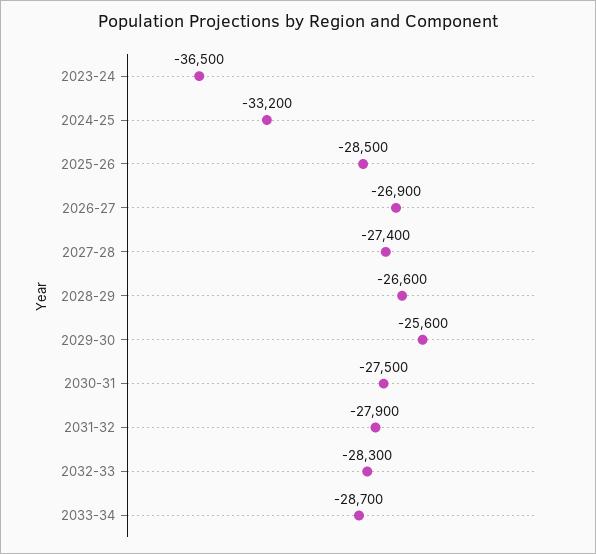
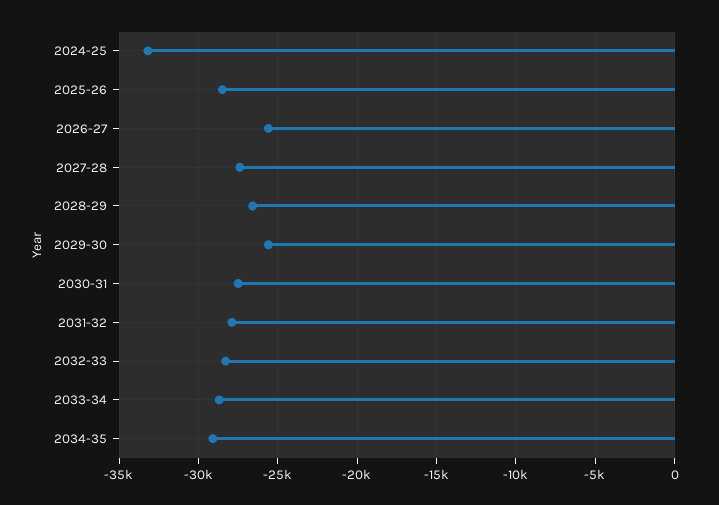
2023-24: -36500 -> none
2026-27: -26900 -> -25500
2034-35: none -> -29000

